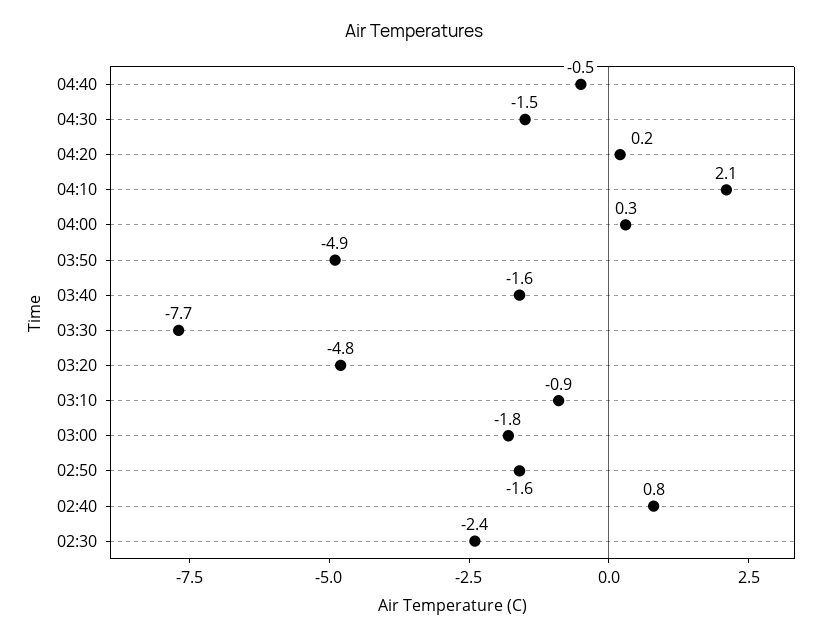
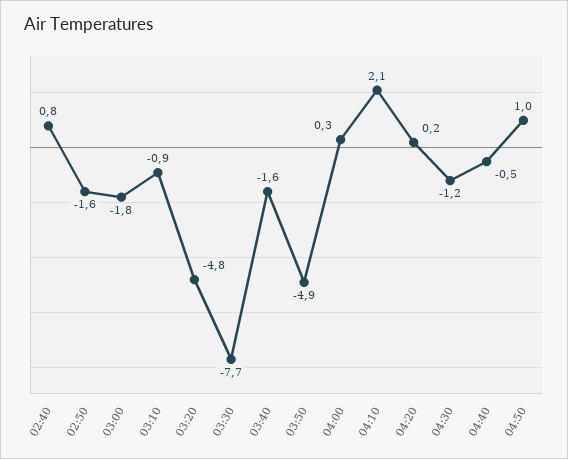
04:30: -1.5 -> -1.2
02:30: -2.4 -> none
04:50: none -> 1

